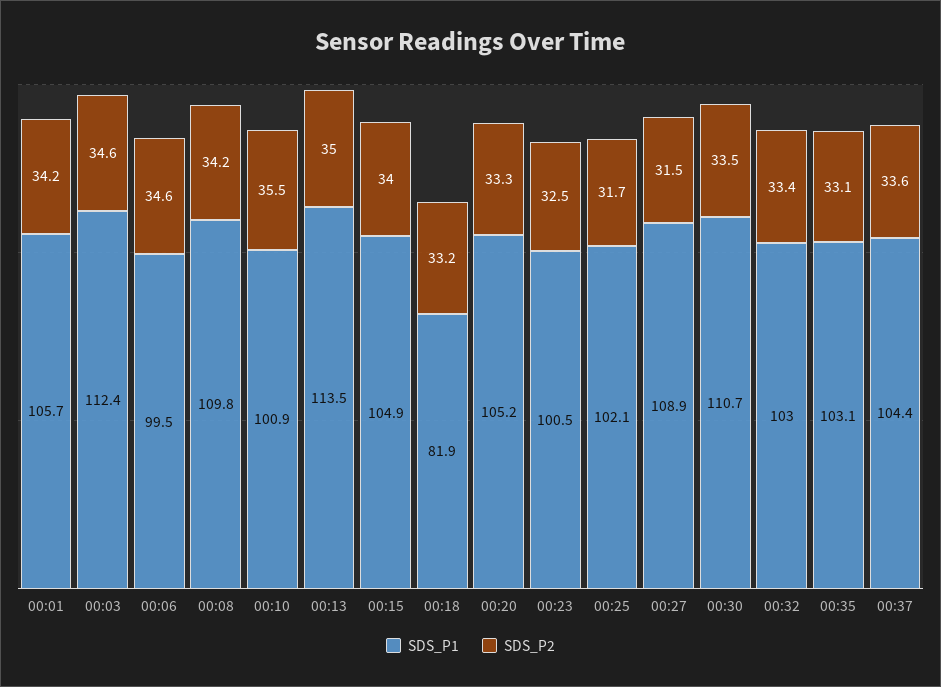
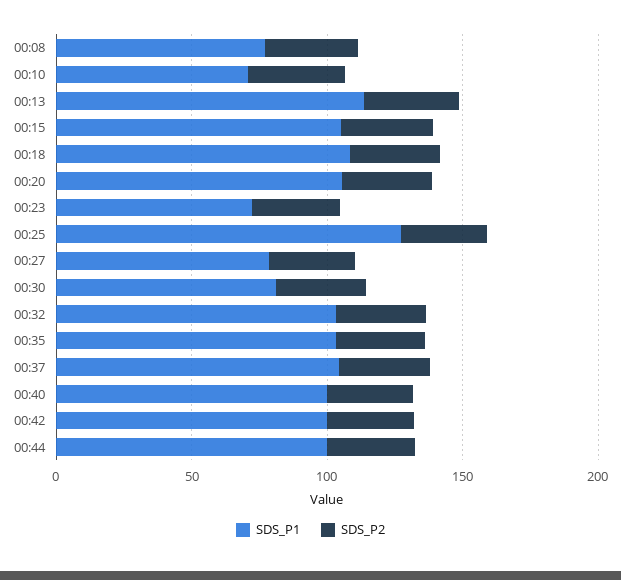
SDS_P1, 00:01: 105.7 -> none
SDS_P2, 00:01: 34.2 -> none
SDS_P1, 00:03: 112.4 -> none
SDS_P2, 00:03: 34.6 -> none
SDS_P1, 00:06: 99.5 -> none
SDS_P2, 00:06: 34.6 -> none
SDS_P1, 00:08: 109.8 -> 80
SDS_P1, 00:10: 100.9 -> 70
SDS_P1, 00:18: 81.9 -> 110
SDS_P1, 00:23: 100.5 -> 70
SDS_P1, 00:25: 102.1 -> 130
SDS_P1, 00:27: 108.9 -> 80
SDS_P1, 00:30: 110.7 -> 80
SDS_P1, 00:40: none -> 100
SDS_P2, 00:40: none -> 30
SDS_P1, 00:42: none -> 100
SDS_P2, 00:42: none -> 30
SDS_P1, 00:44: none -> 100
SDS_P2, 00:44: none -> 30

